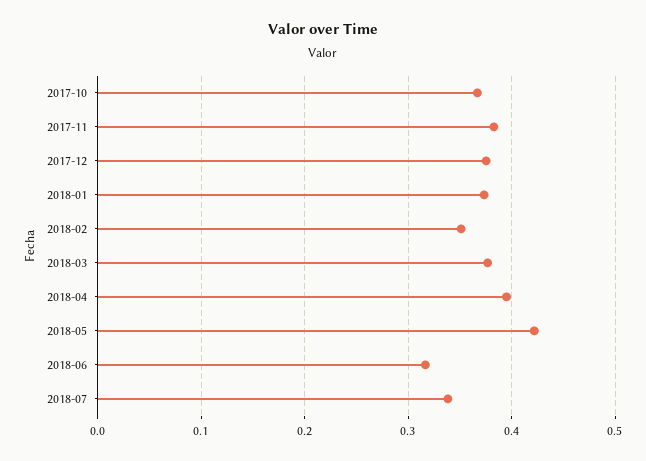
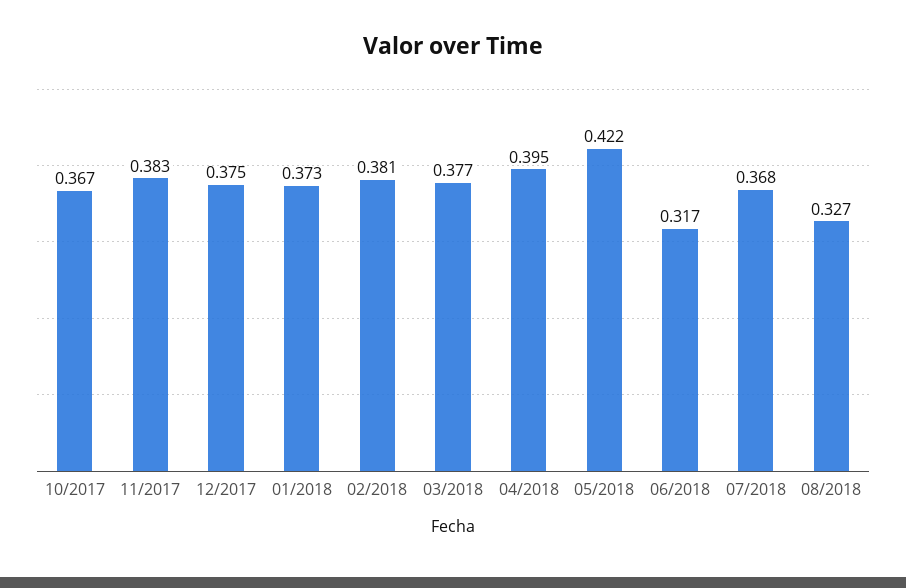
2018-02: 0.35 -> 0.381
2018-07: 0.34 -> 0.368
08/2018: none -> 0.327

